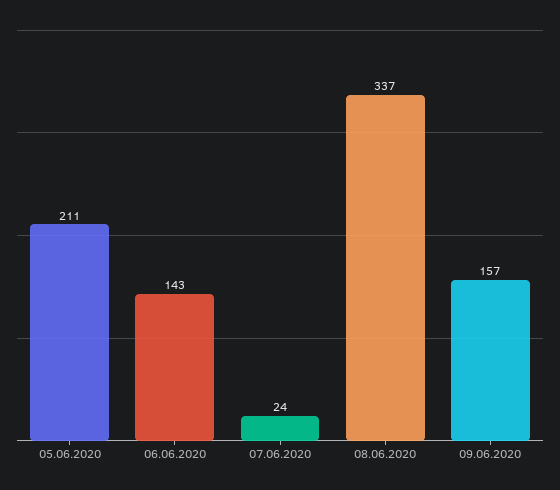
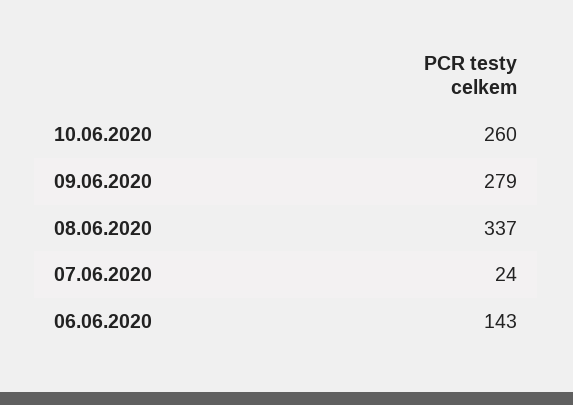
05.06.2020: 211 -> none
09.06.2020: 157 -> 279
10.06.2020: none -> 260

